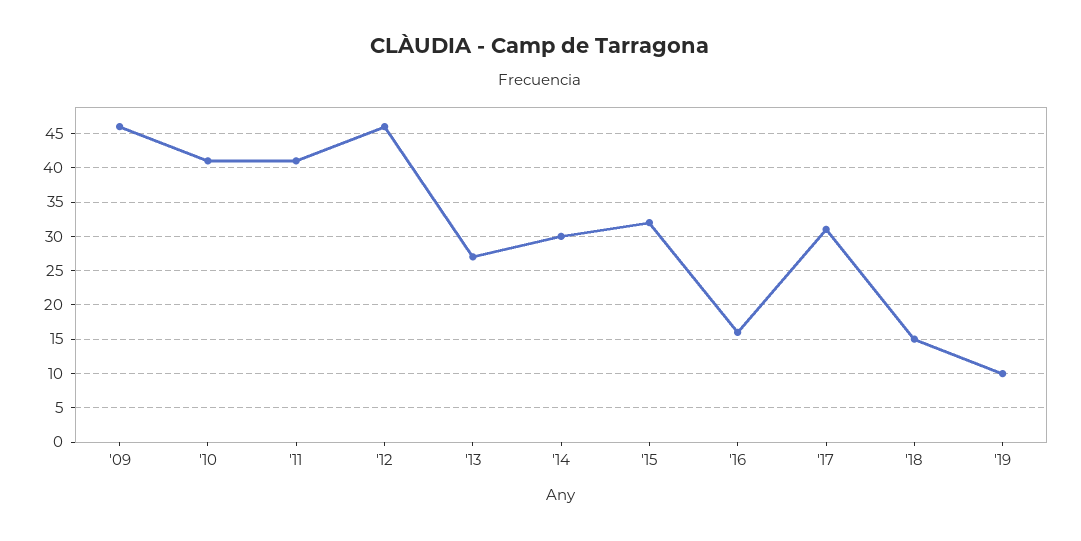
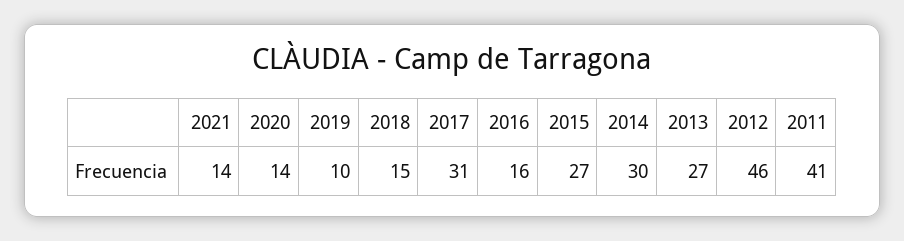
'09: 46 -> none
'10: 41 -> none
'15: 32 -> 27
2021: none -> 14
2020: none -> 14

